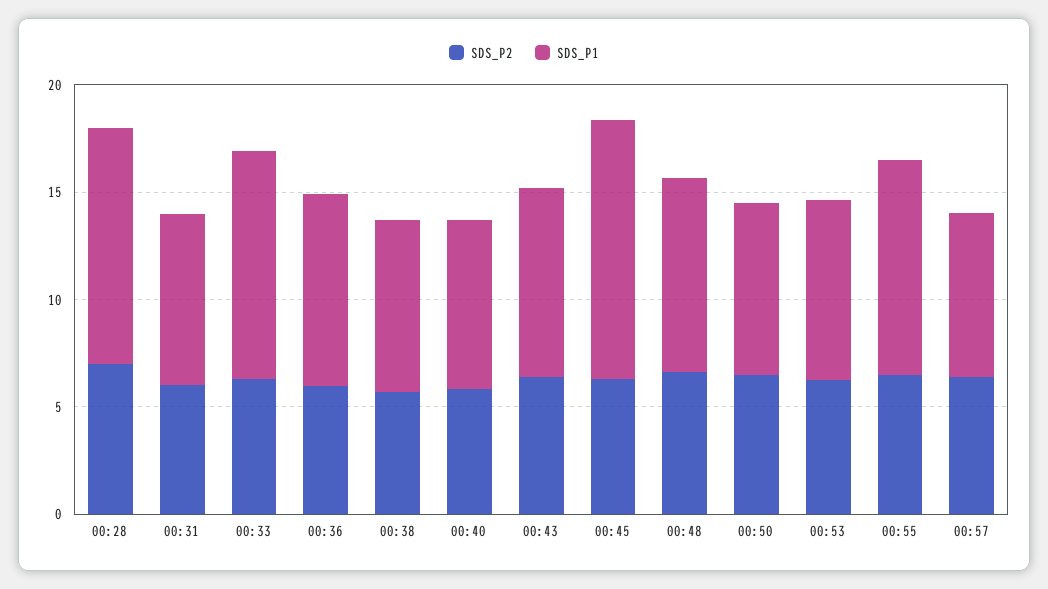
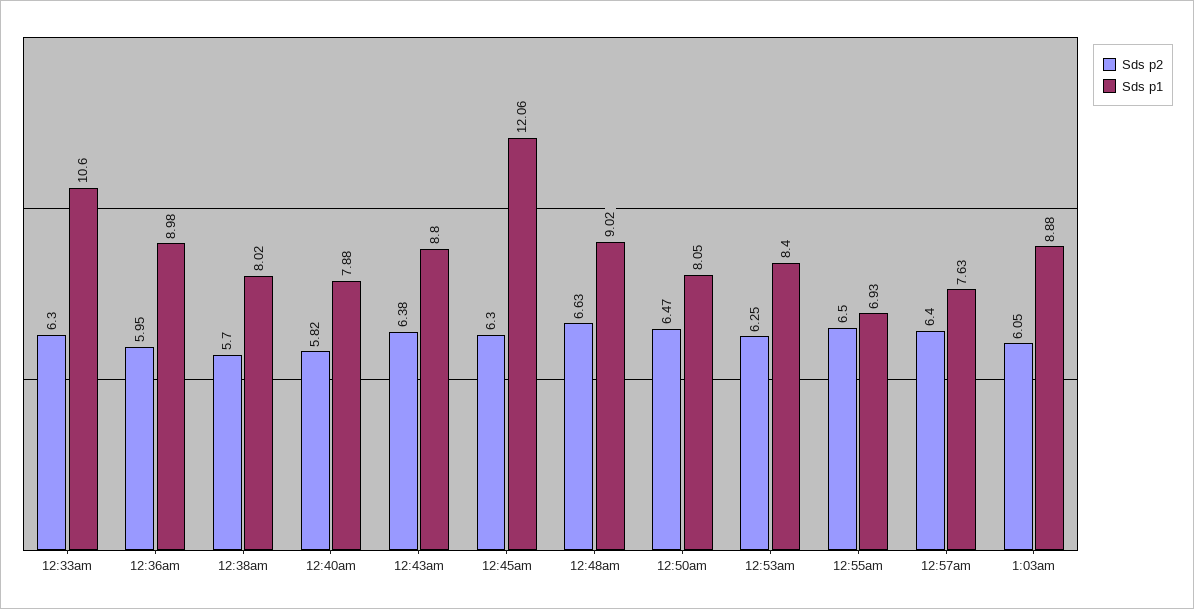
SDS_P2, 00:28: 7 -> none
SDS_P1, 00:28: 11 -> none
SDS_P2, 00:31: 6 -> none
SDS_P1, 00:31: 8 -> none
SDS_P1, 00:55: 10 -> 6.93
SDS_P2, 1:03am: none -> 6.05
SDS_P1, 1:03am: none -> 8.88

